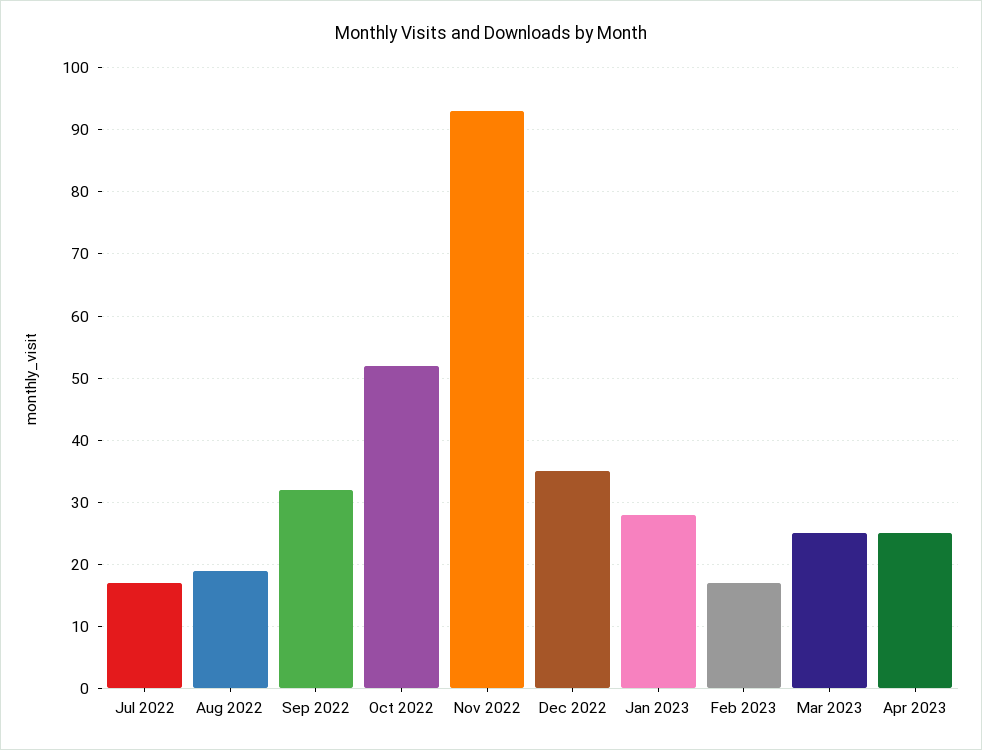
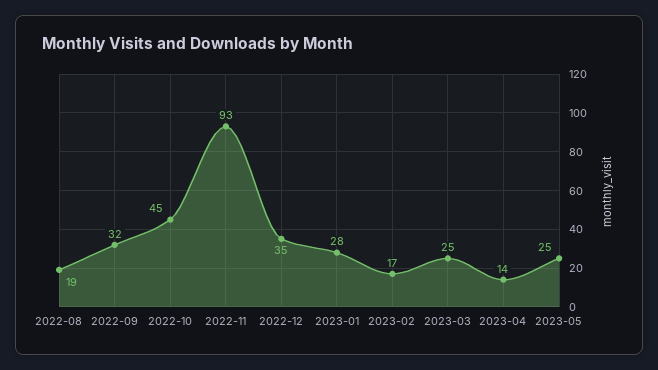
Jul 2022: 17 -> none
Oct 2022: 52 -> 45
Apr 2023: 25 -> 14
2023-05: none -> 25

